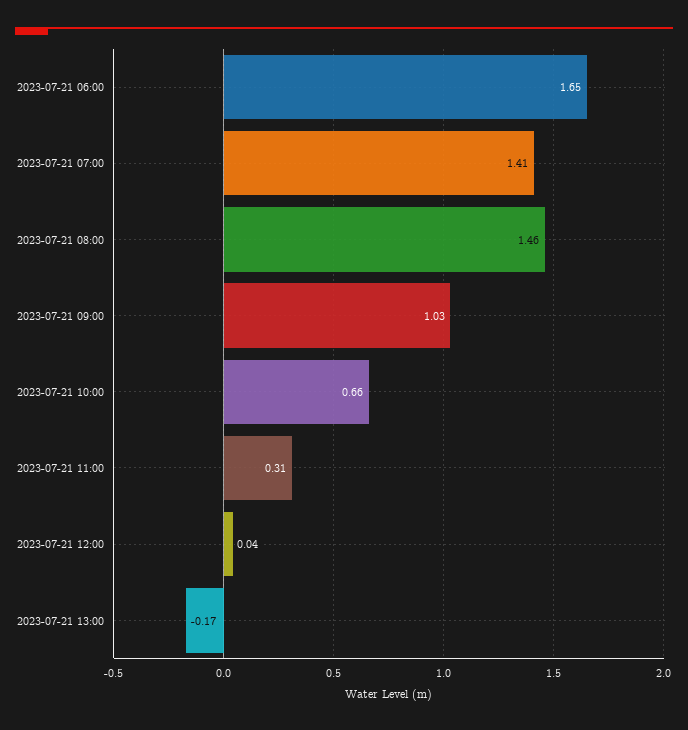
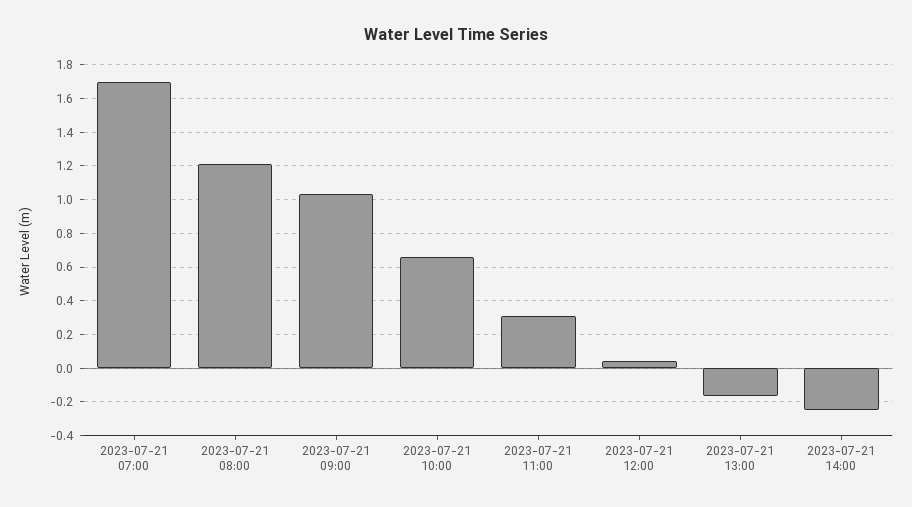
2023-07-21 06:00: 1.65 -> none
2023-07-21 07:00: 1.41 -> 1.7
2023-07-21 08:00: 1.46 -> 1.2
2023-07-21 14:00: none -> -0.25

